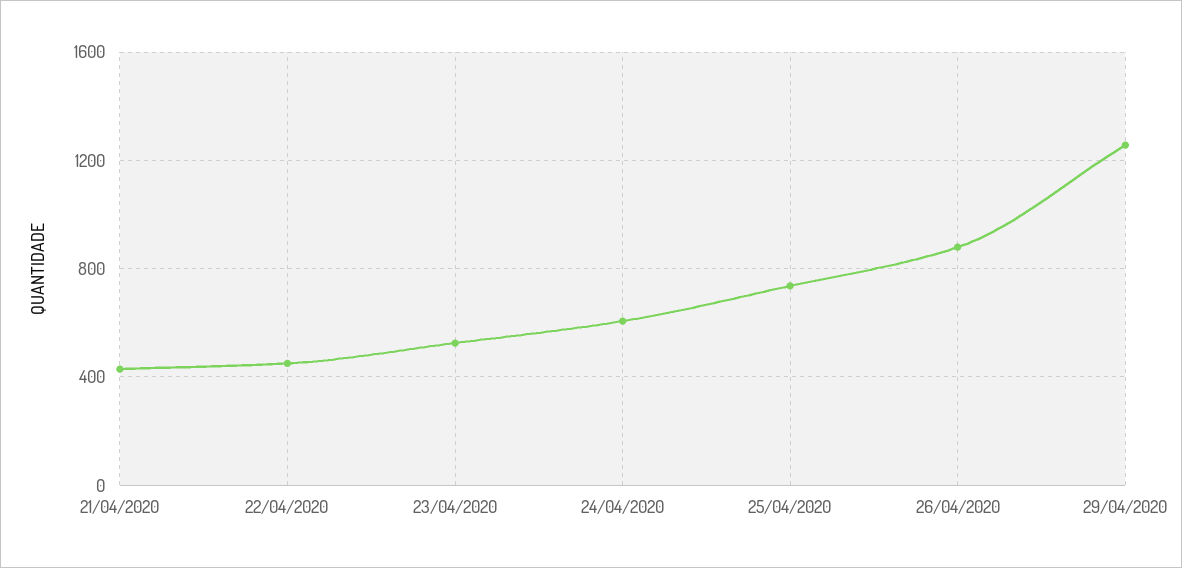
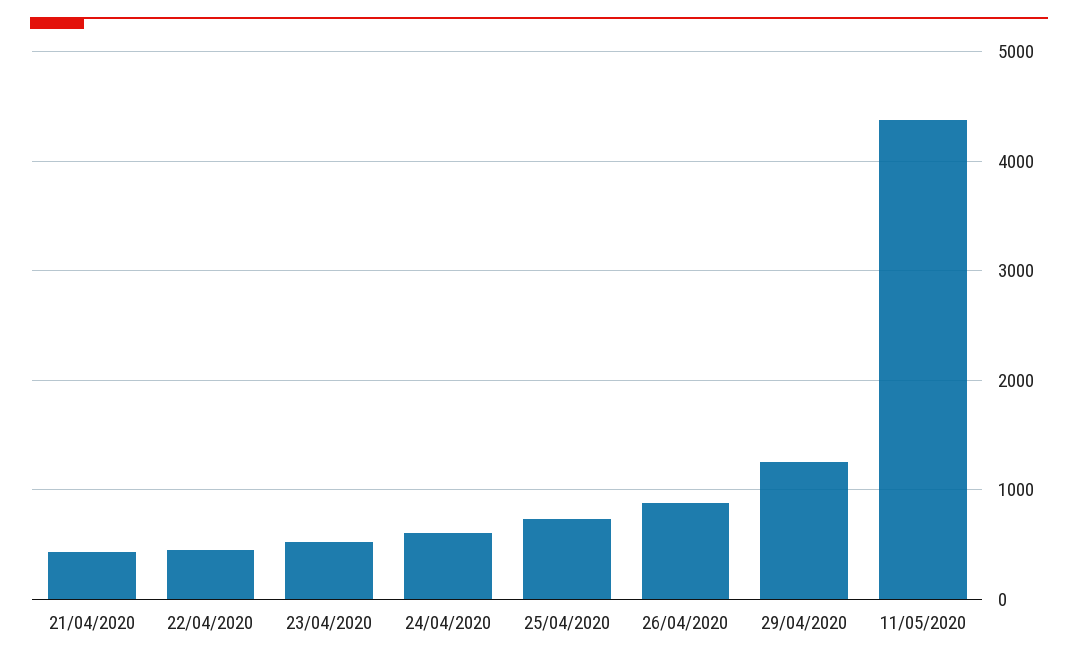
11/05/2020: none -> 4400

